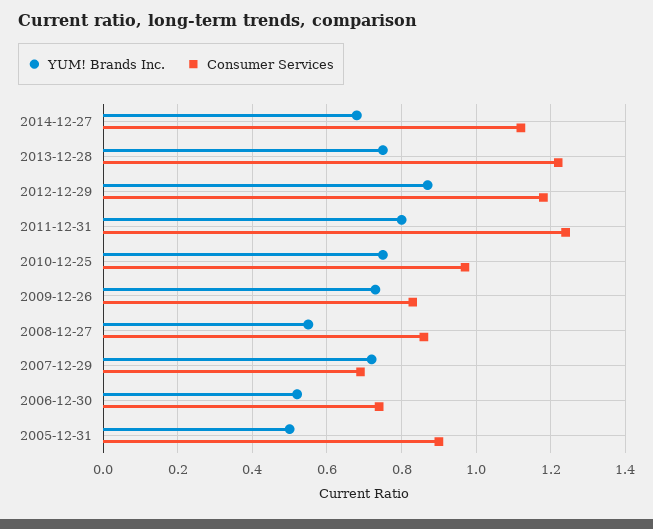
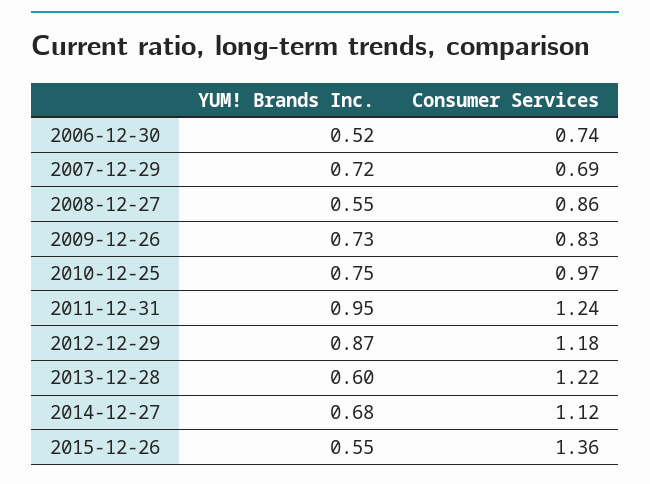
YUM! Brands Inc., 2013-12-28: 0.75 -> 0.6
YUM! Brands Inc., 2011-12-31: 0.8 -> 0.95
YUM! Brands Inc., 2005-12-31: 0.5 -> none
Consumer Services, 2005-12-31: 0.9 -> none
YUM! Brands Inc., 2015-12-26: none -> 0.55
Consumer Services, 2015-12-26: none -> 1.36

